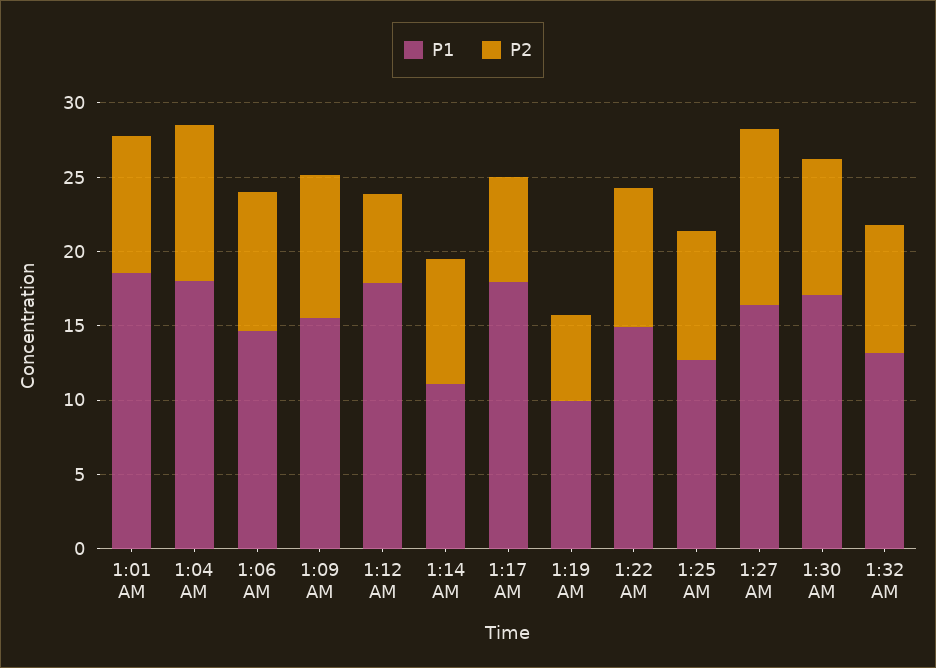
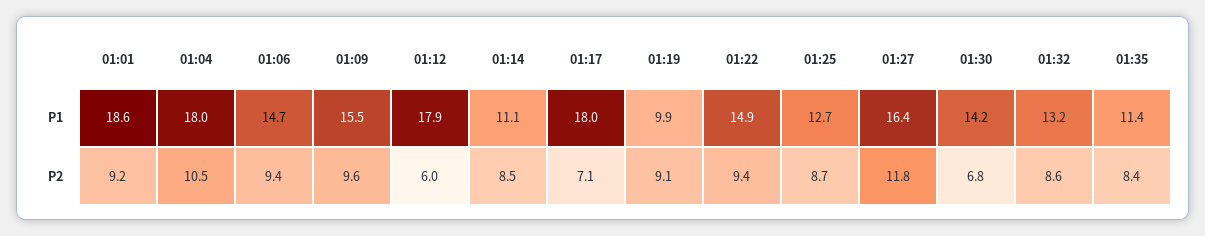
P2, 1:19 AM: 6 -> 9.1
P1, 1:30 AM: 17 -> 14.2
P2, 1:30 AM: 9 -> 6.8
P1, 01:35: none -> 11.4
P2, 01:35: none -> 8.4

